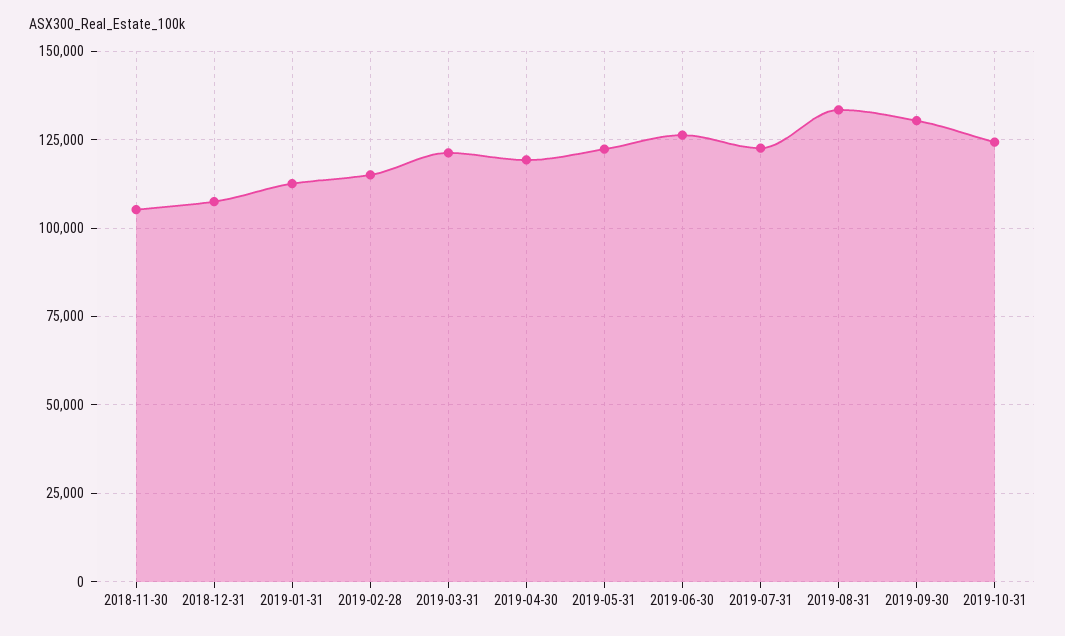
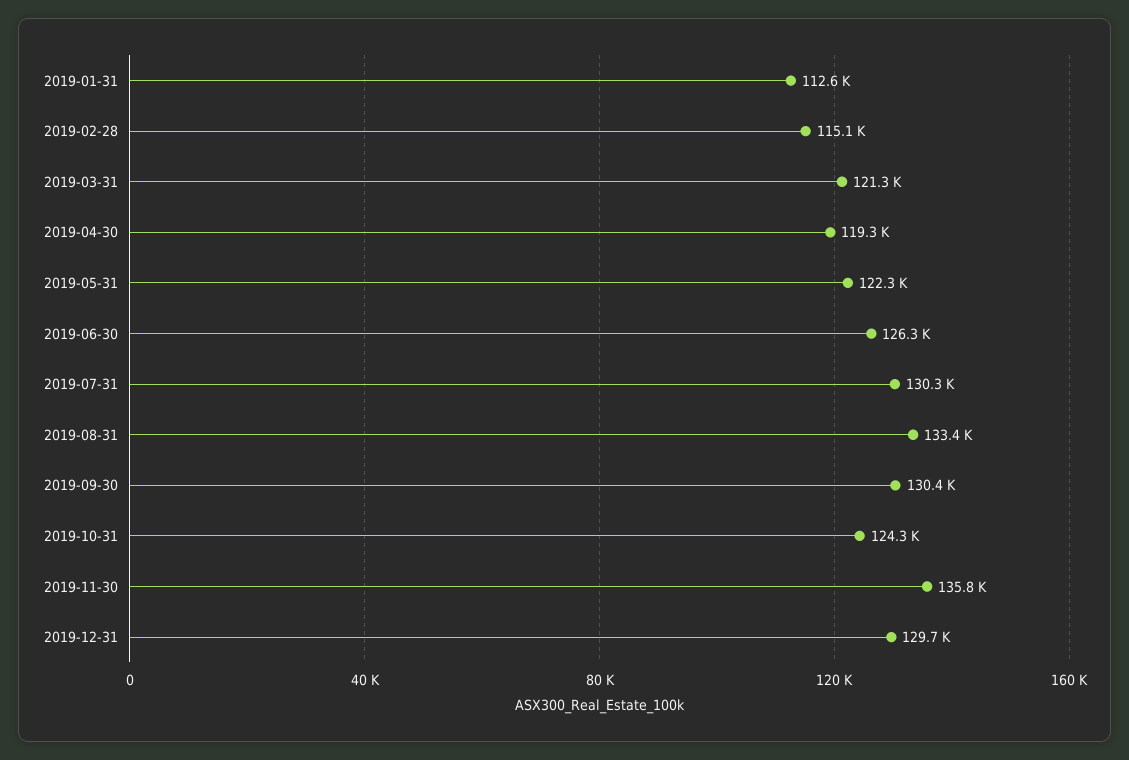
2018-11-30: 105000 -> none
2018-12-31: 107500 -> none
2019-07-31: 122500 -> 130300
2019-11-30: none -> 135800
2019-12-31: none -> 129700

